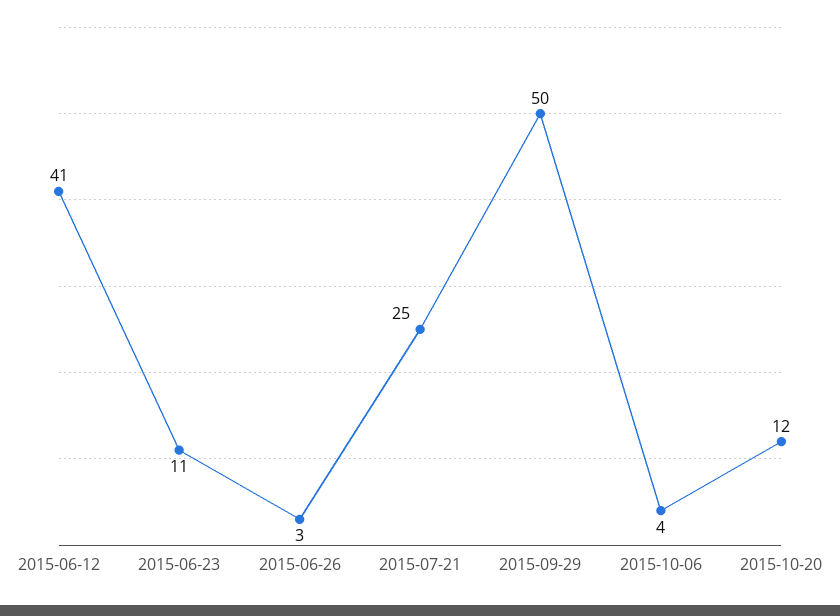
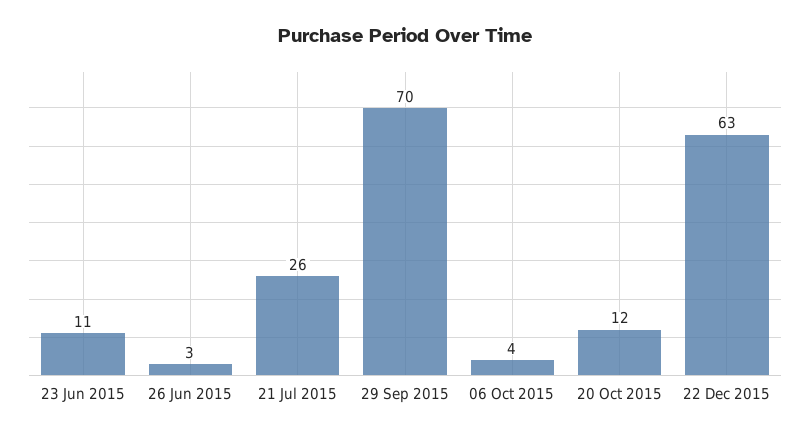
2015-06-12: 41 -> none
2015-07-21: 25 -> 26
2015-09-29: 50 -> 70
22 Dec 2015: none -> 63

